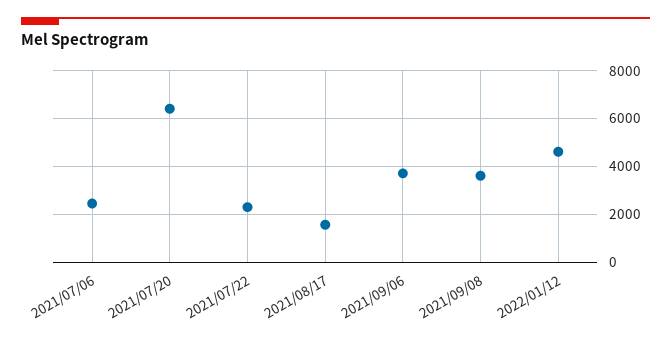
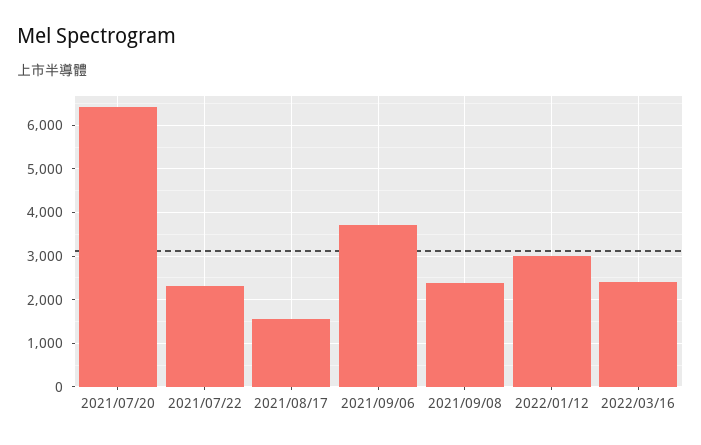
2021/07/06: 2500 -> none
2021/09/08: 3500 -> 2400
2022/01/12: 4500 -> 3000
2022/03/16: none -> 2400

